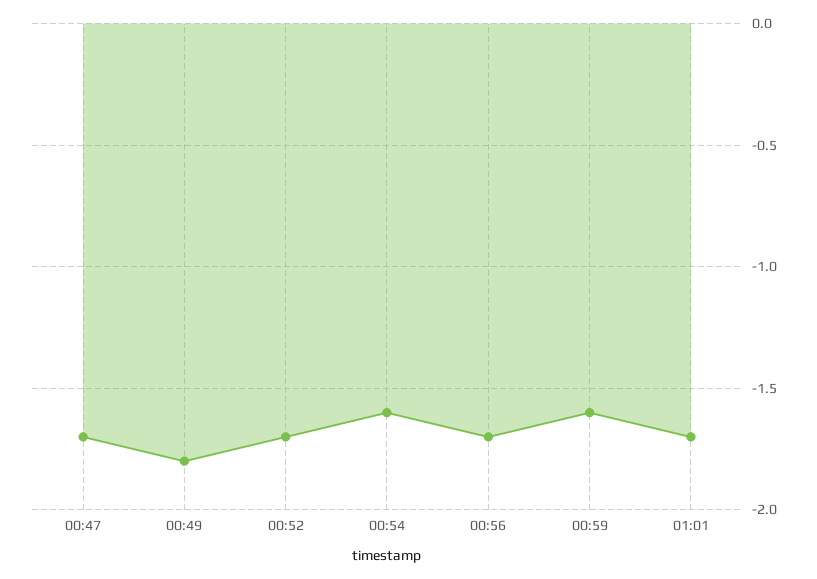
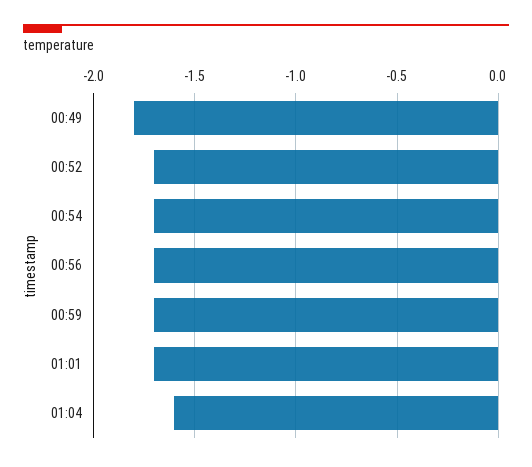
00:47: -1.7 -> none
00:54: -1.6 -> -1.7
00:59: -1.6 -> -1.7
01:04: none -> -1.6

